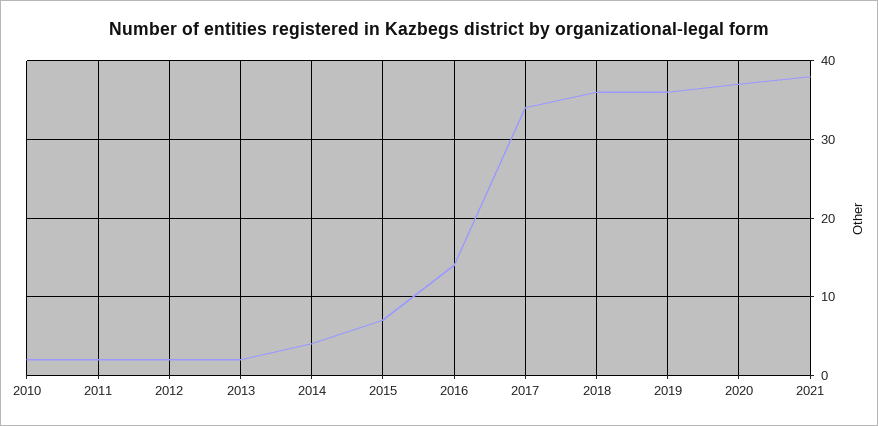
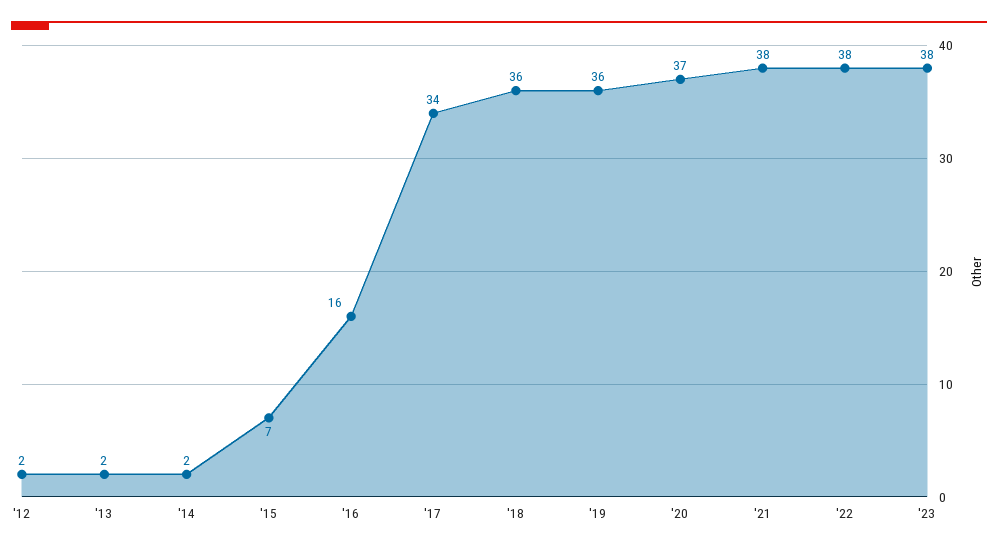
2010: 2 -> none
2011: 2 -> none
2014: 4 -> 2
2016: 14 -> 16
'22: none -> 38
'23: none -> 38

